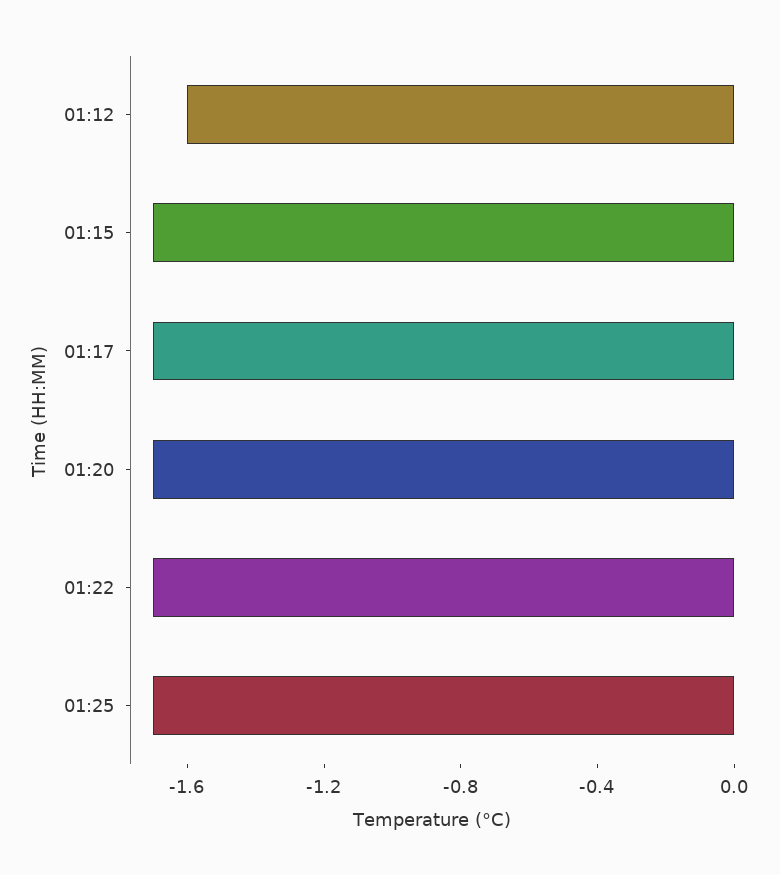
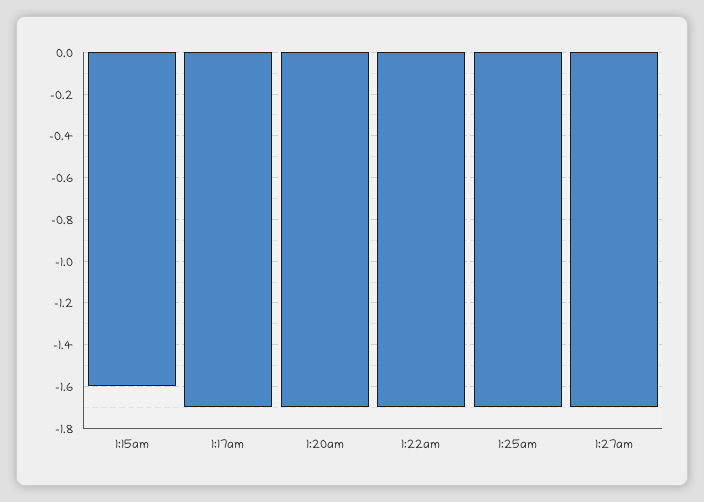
01:12: -1.6 -> none
01:15: -1.7 -> -1.6
1:27am: none -> -1.7

